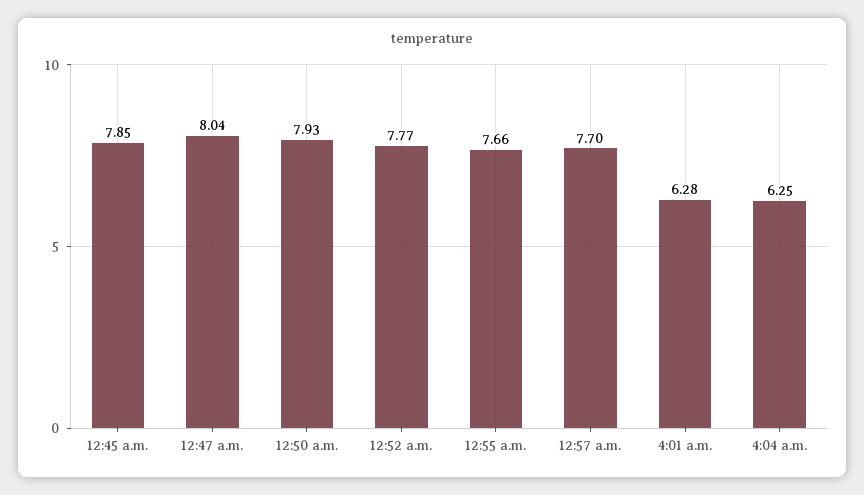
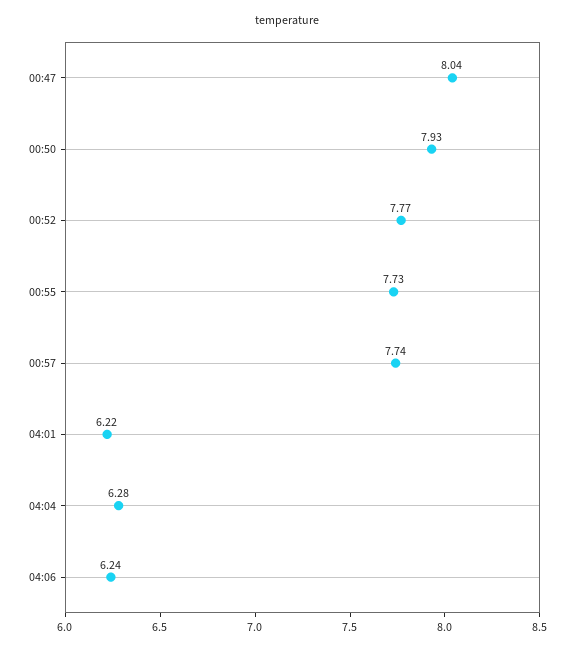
12:45 a.m.: 7.85 -> none
12:55 a.m.: 7.66 -> 7.73
12:57 a.m.: 7.7 -> 7.74
4:01 a.m.: 6.28 -> 6.22
4:04 a.m.: 6.25 -> 6.28
04:06: none -> 6.24

